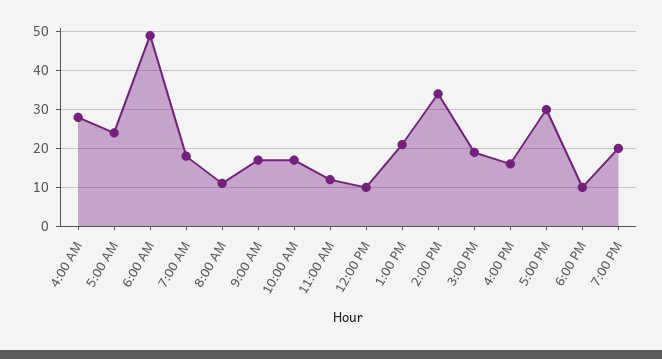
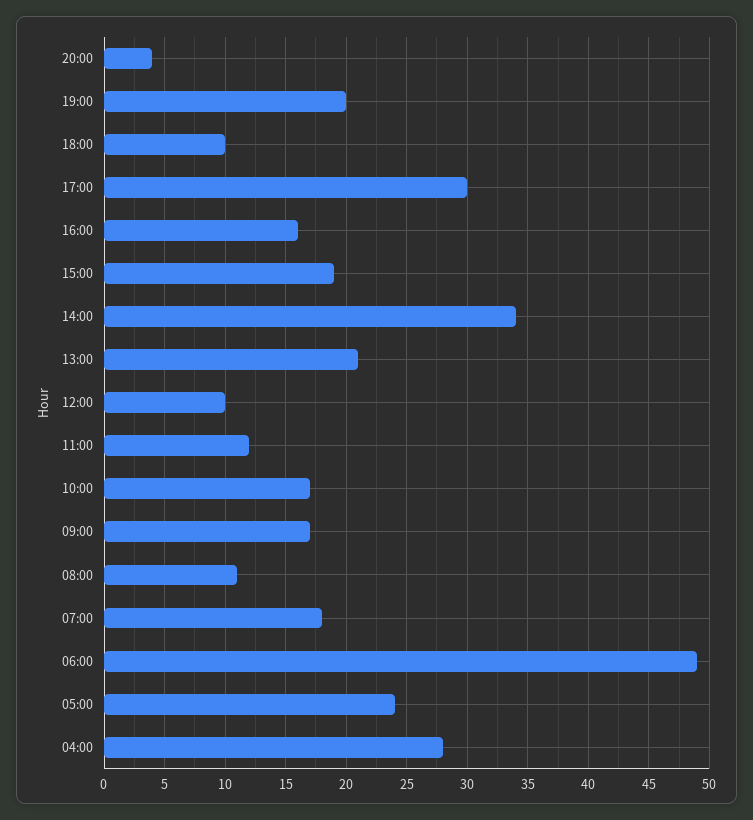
20:00: none -> 4

